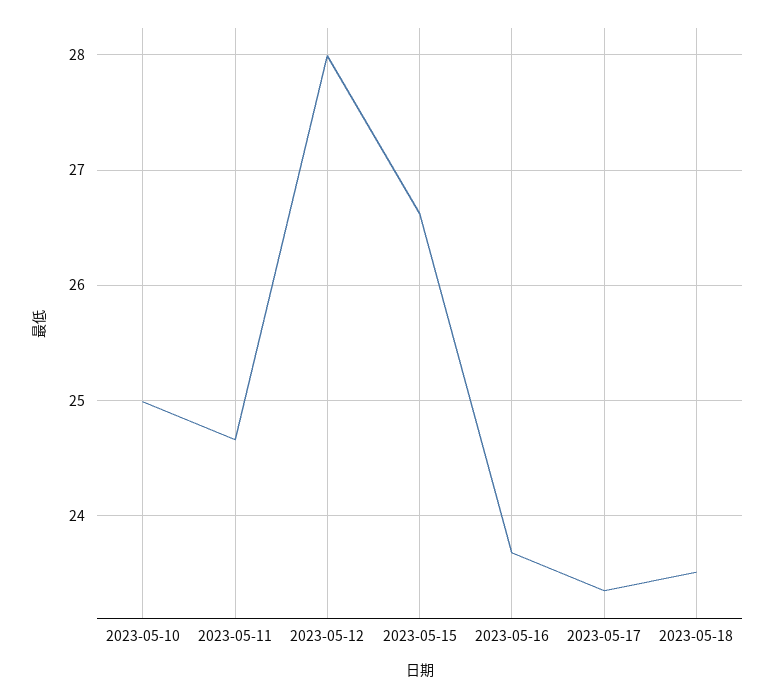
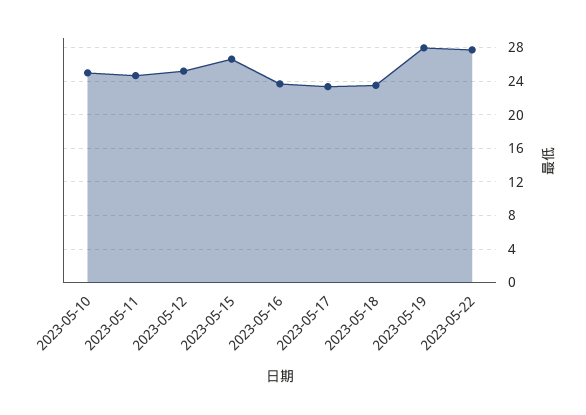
2023-05-12: 28 -> 25
2023-05-19: none -> 28
2023-05-22: none -> 28

